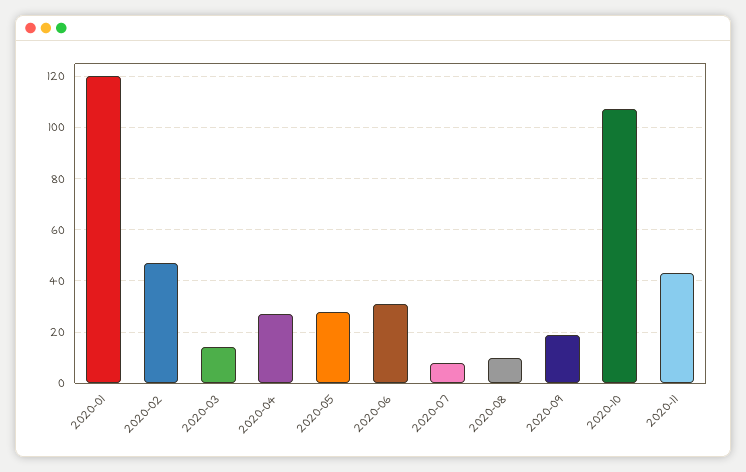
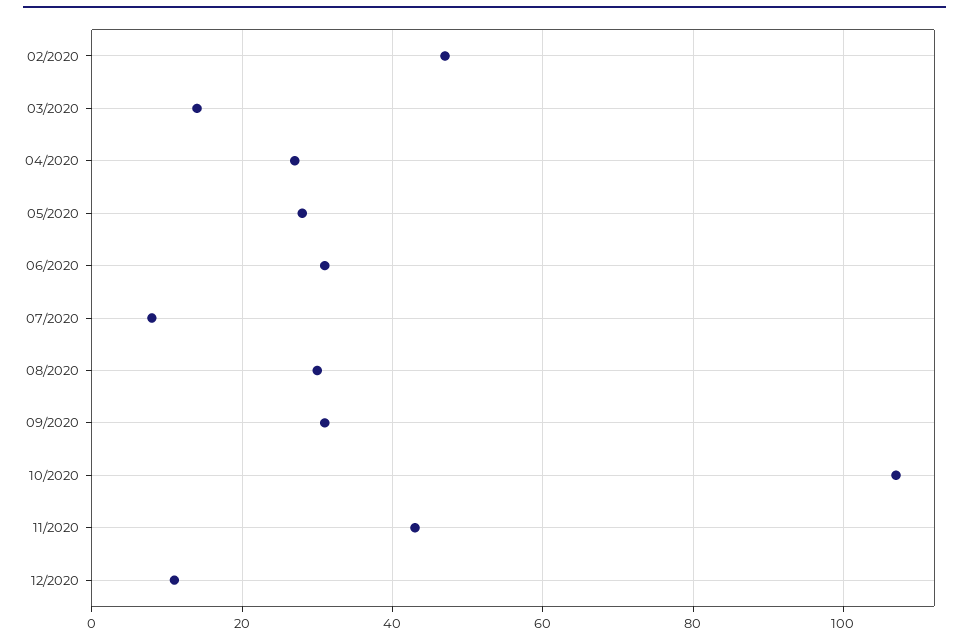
2020-01: 120 -> none
2020-08: 10 -> 30
2020-09: 20 -> 30
12/2020: none -> 10

